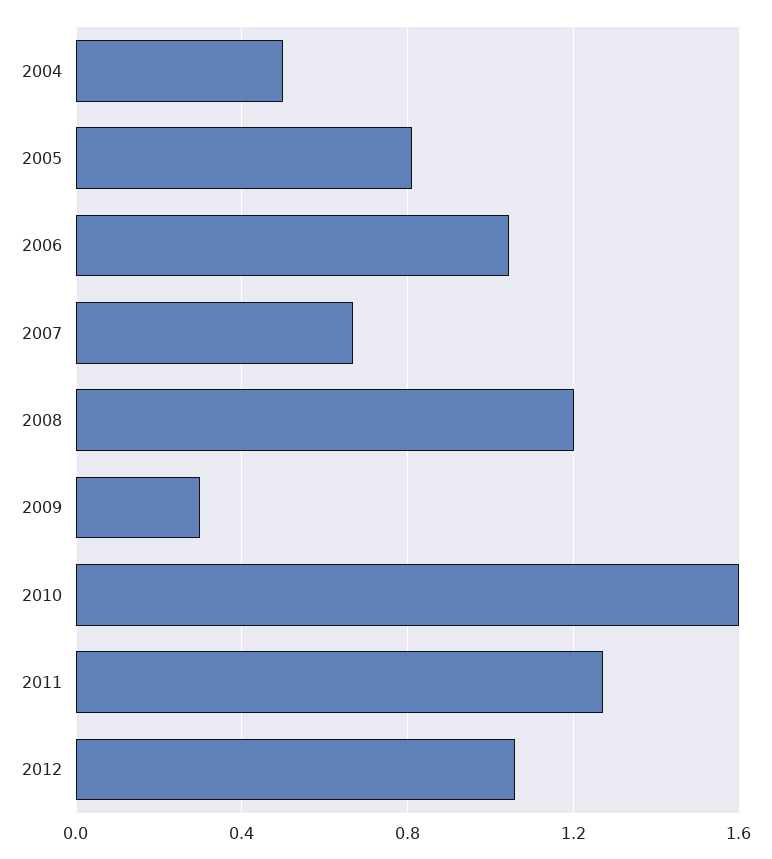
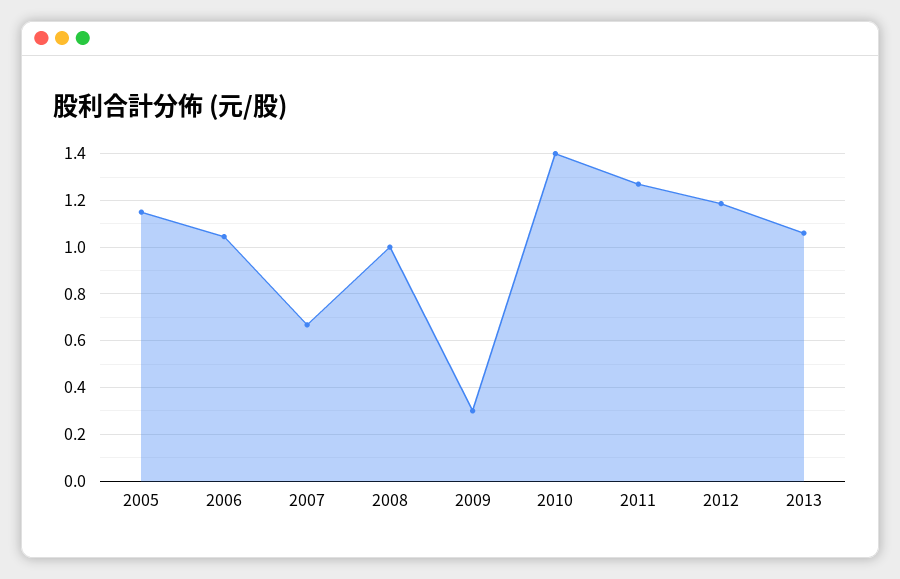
2004: 0.5 -> none
2005: 0.8 -> 1.15
2008: 1.2 -> 1
2010: 1.6 -> 1.4
2012: 1.05 -> 1.2
2013: none -> 1.05

